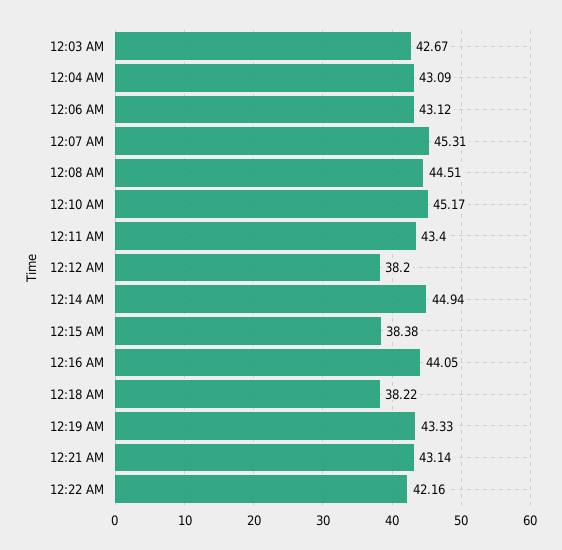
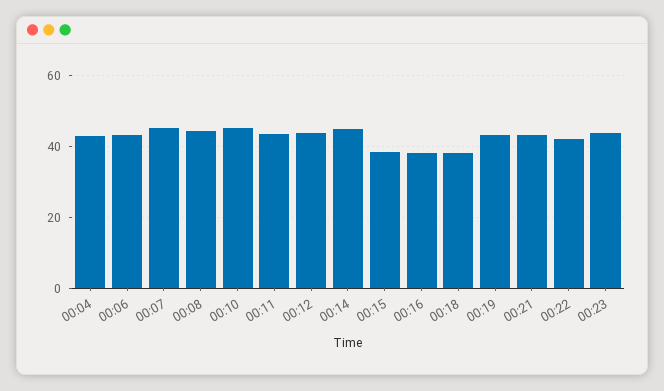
12:03 AM: 42.67 -> none
12:12 AM: 38.2 -> 44
12:16 AM: 44.05 -> 38
00:23: none -> 44

